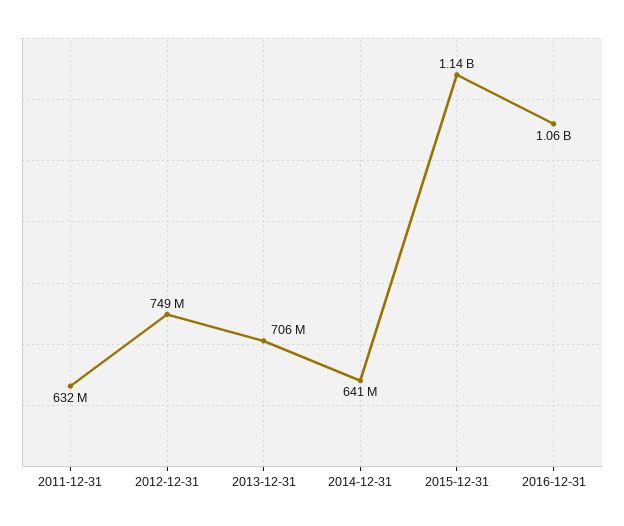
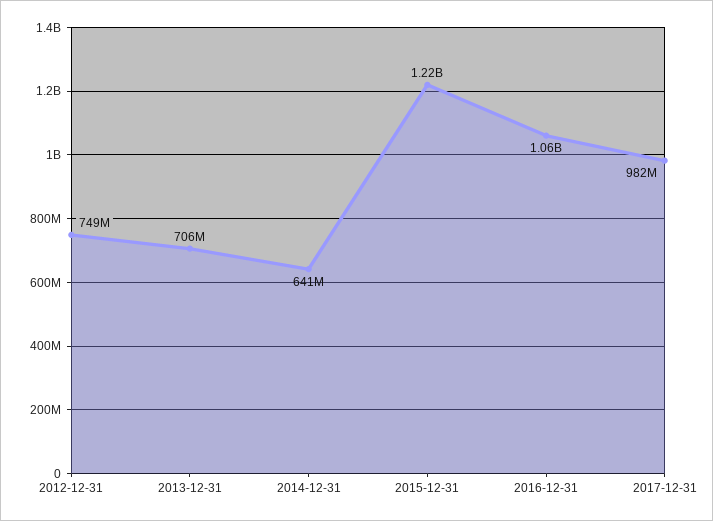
2011-12-31: 632000000 -> none
2015-12-31: 1140000000 -> 1220000000
2017-12-31: none -> 982000000

